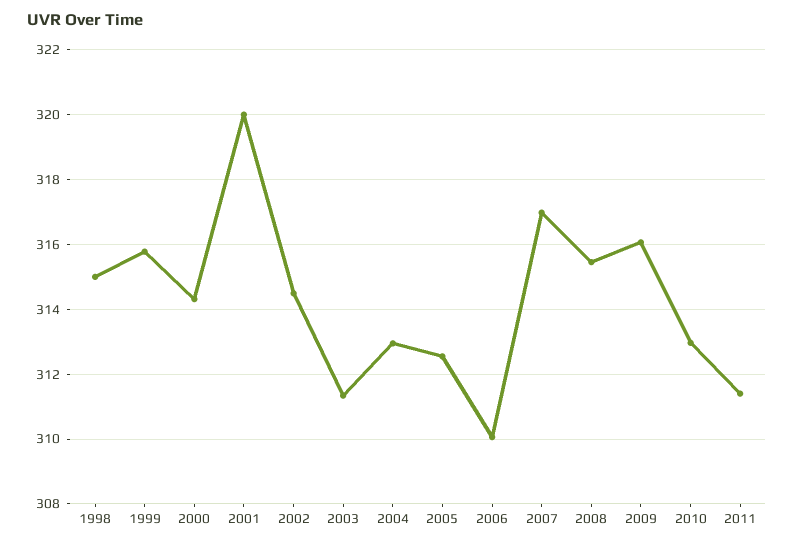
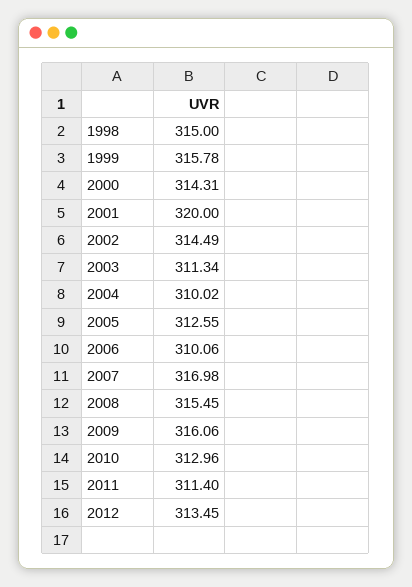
2004: 313 -> 310.02
2012: none -> 313.45

